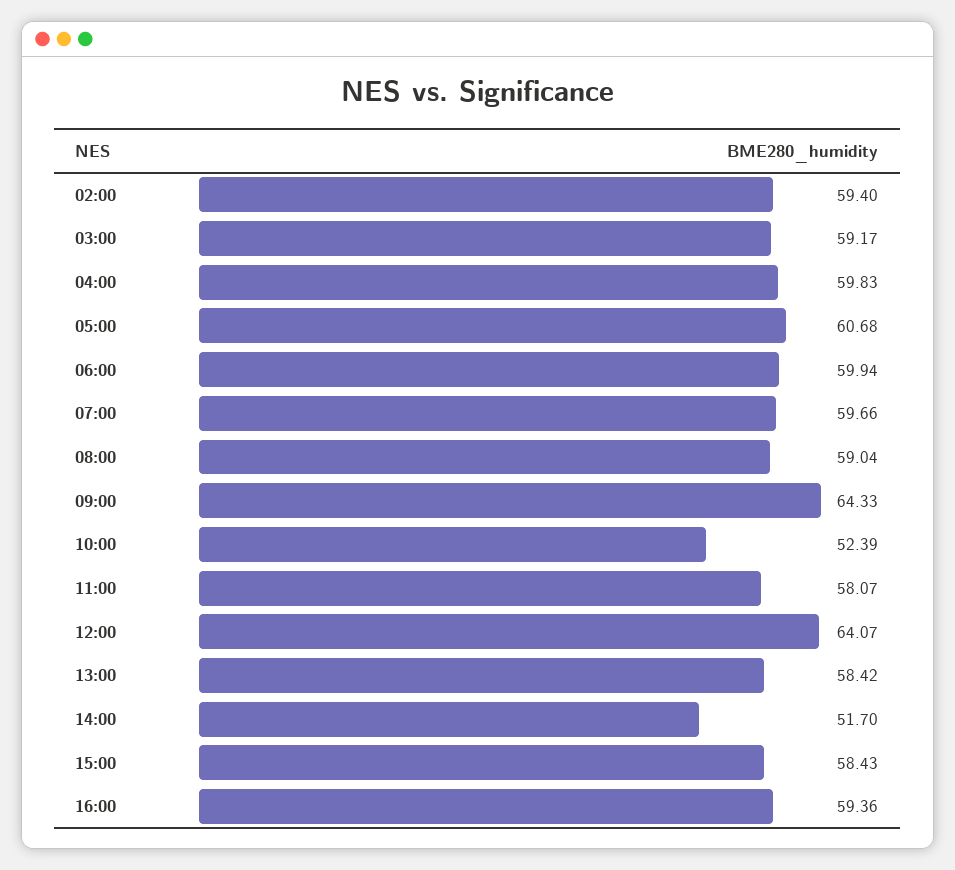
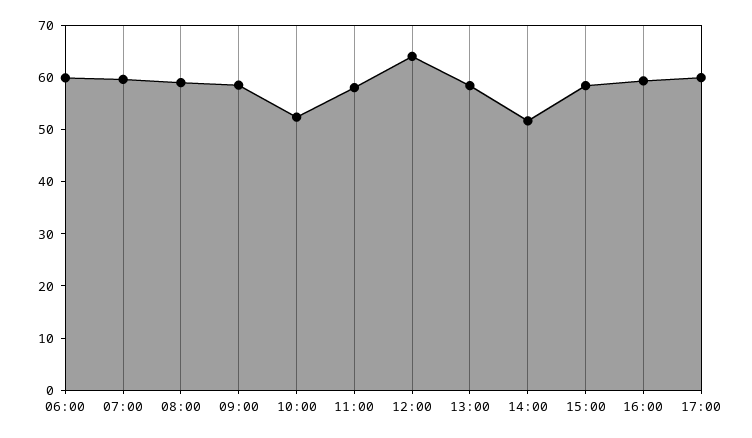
02:00: 59.4 -> none
03:00: 59.17 -> none
04:00: 59.83 -> none
05:00: 60.68 -> none
09:00: 64.33 -> 58
17:00: none -> 60

